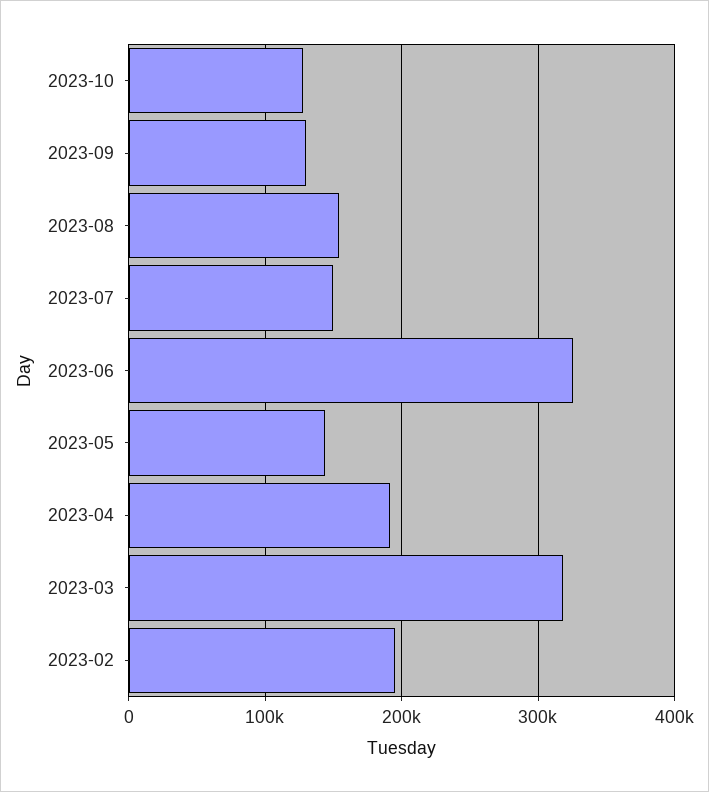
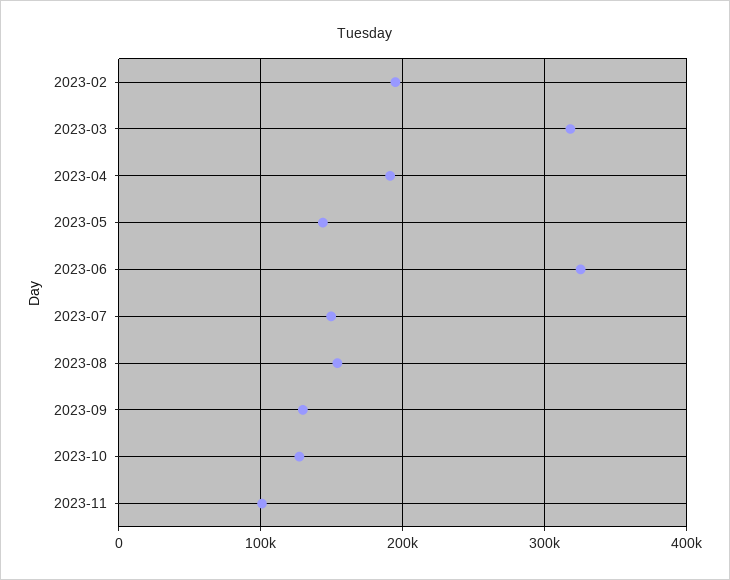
2023-11: none -> 100000

